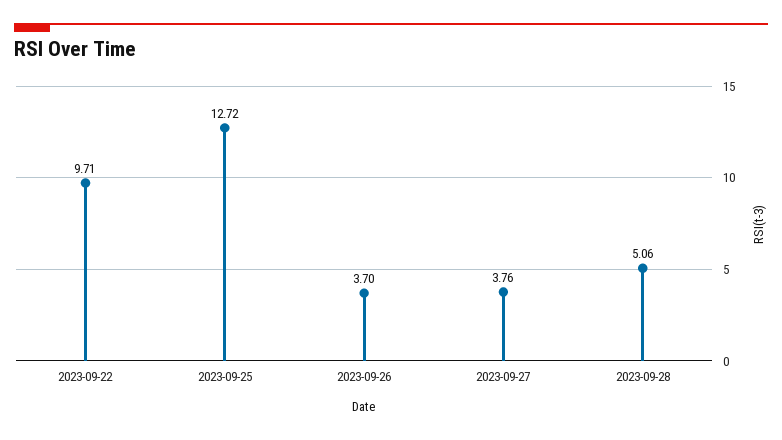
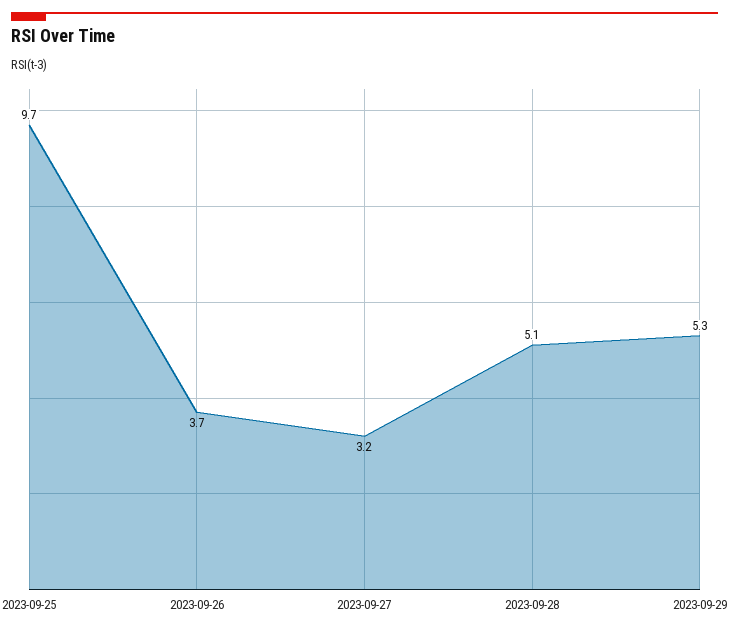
2023-09-22: 9.71 -> none
2023-09-25: 12.72 -> 9.7
2023-09-27: 3.76 -> 3.2
2023-09-29: none -> 5.3

